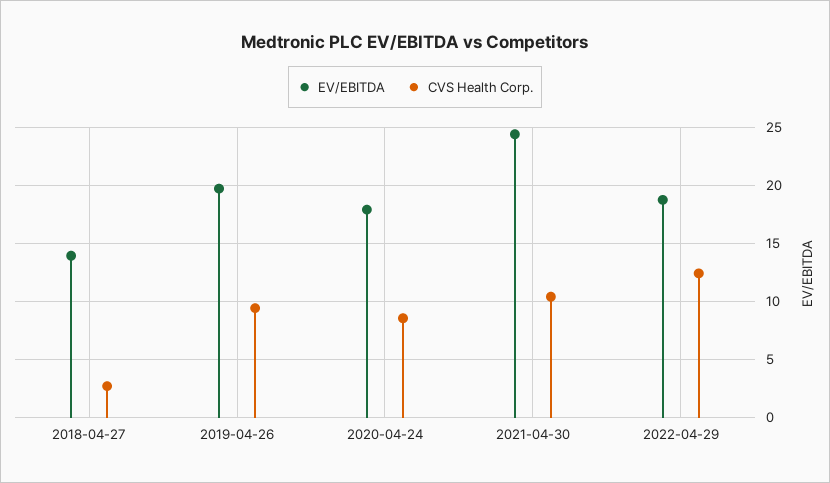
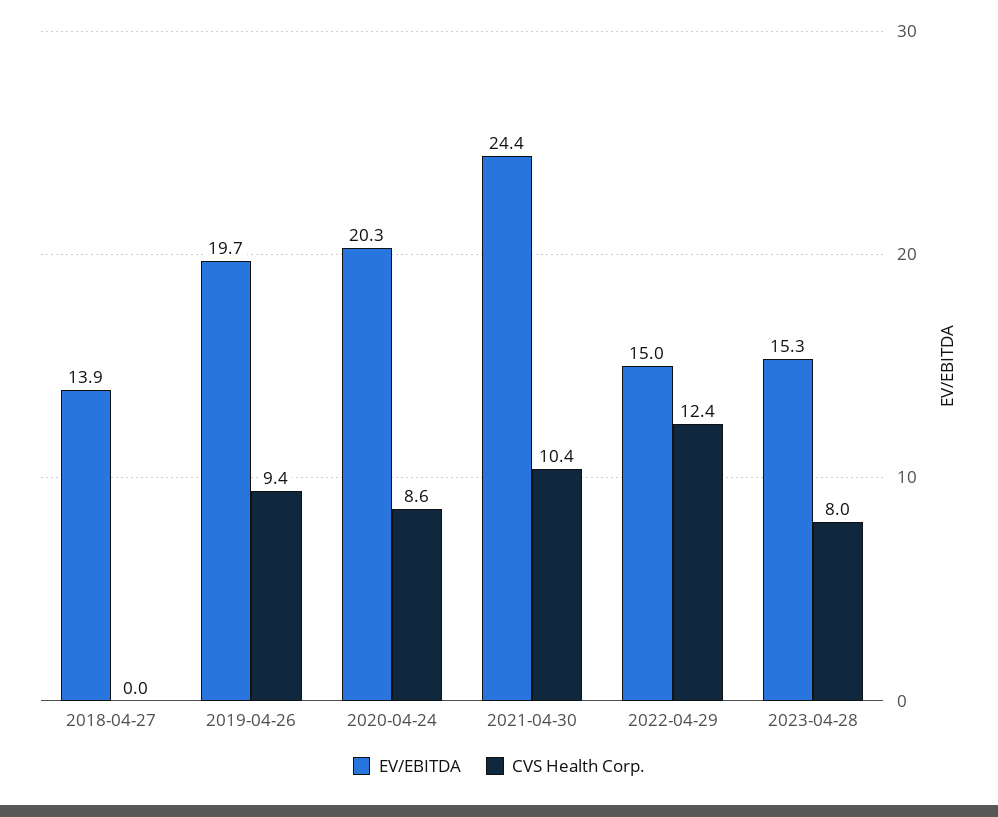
CVS Health Corp., 2018-04-27: 3 -> 0
EV/EBITDA, 2020-04-24: 18 -> 20.3
EV/EBITDA, 2022-04-29: 19 -> 15
EV/EBITDA, 2023-04-28: none -> 15.3
CVS Health Corp., 2023-04-28: none -> 8

